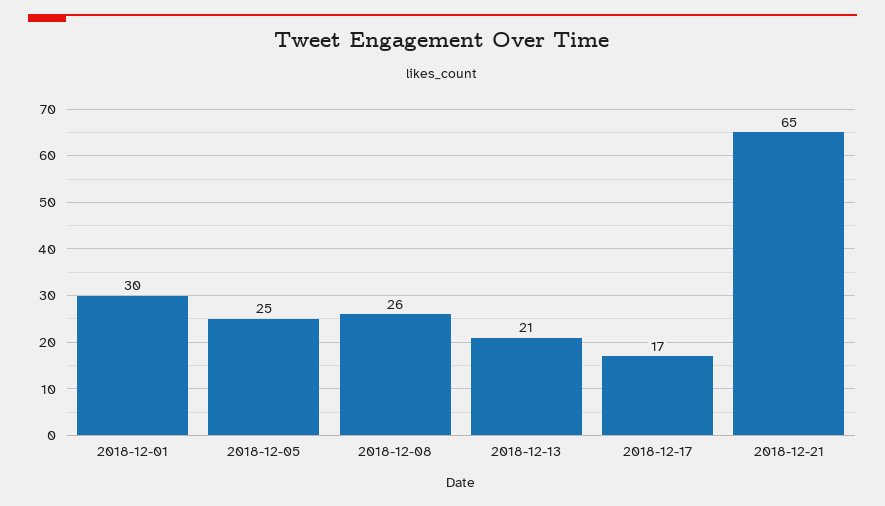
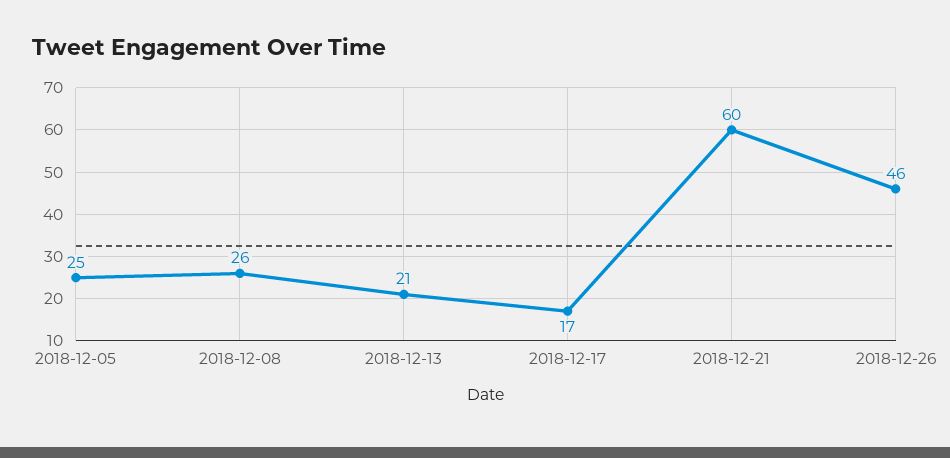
2018-12-01: 30 -> none
2018-12-21: 65 -> 60
2018-12-26: none -> 46

